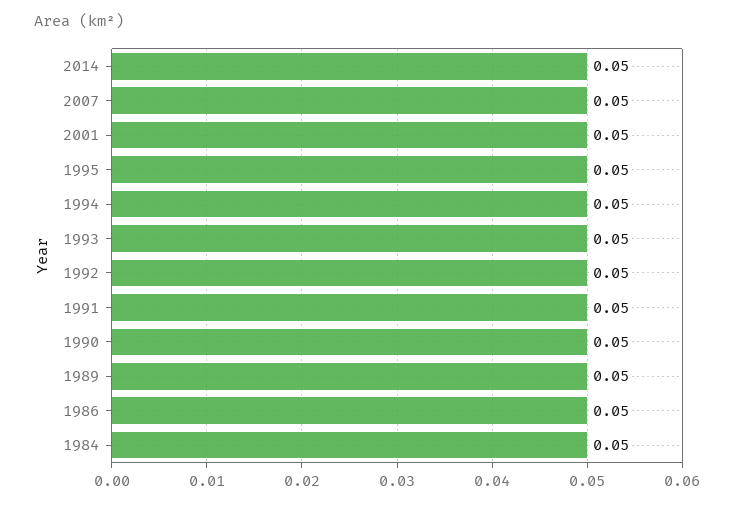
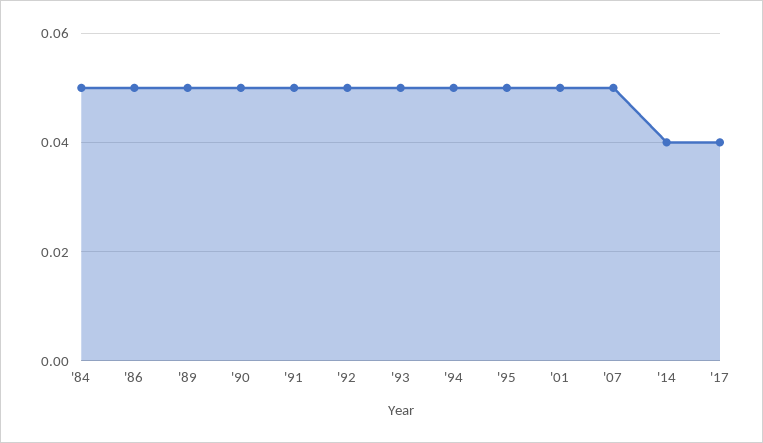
2014: 0.05 -> 0.04
'17: none -> 0.04

